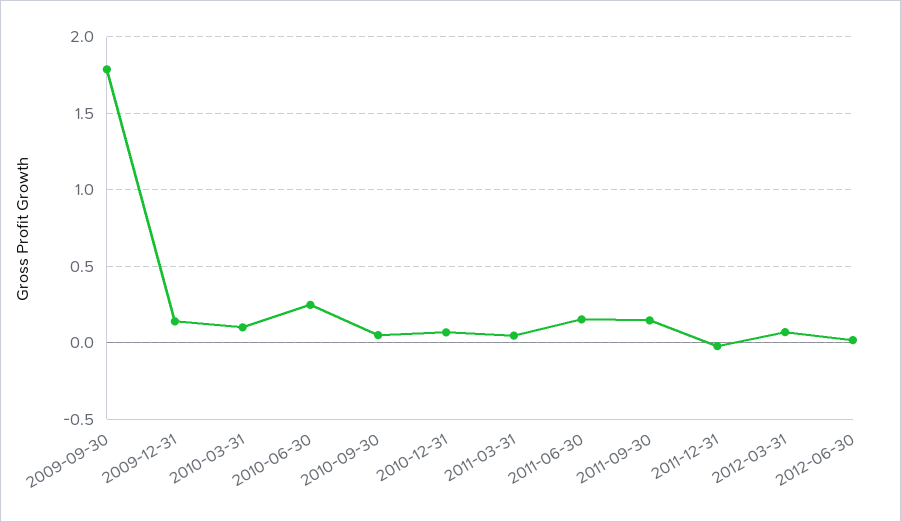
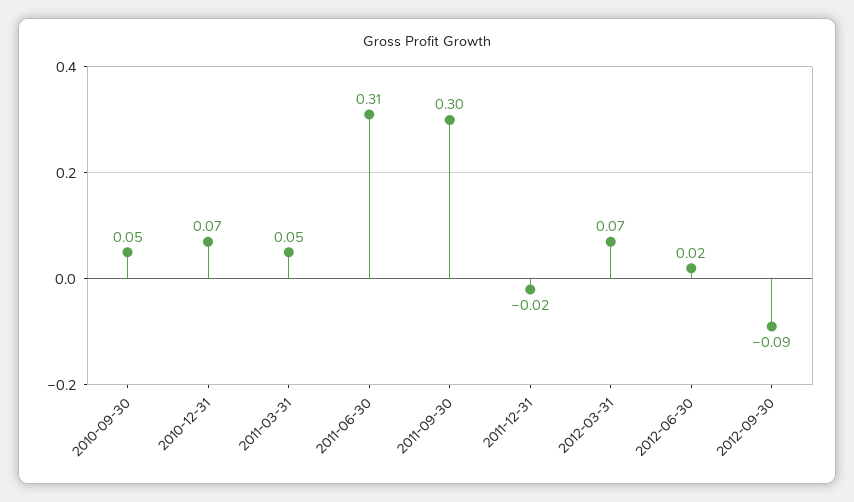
2009-09-30: 1.8 -> none
2009-12-31: 0.15 -> none
2010-03-31: 0.1 -> none
2010-06-30: 0.25 -> none
2011-06-30: 0.15 -> 0.31
2011-09-30: 0.15 -> 0.3
2012-09-30: none -> -0.09

